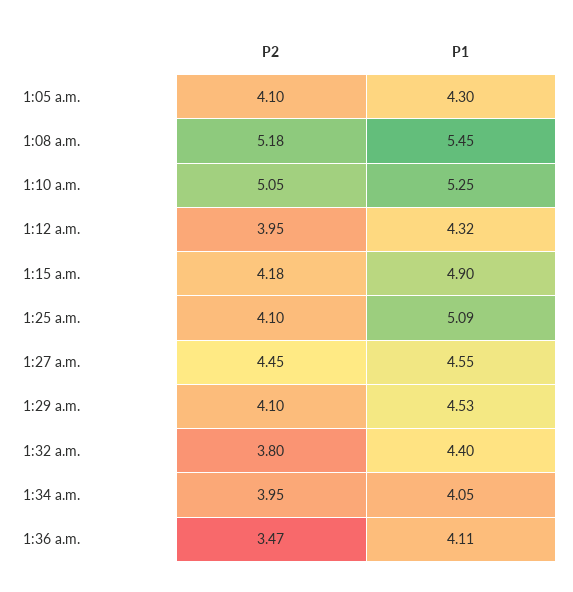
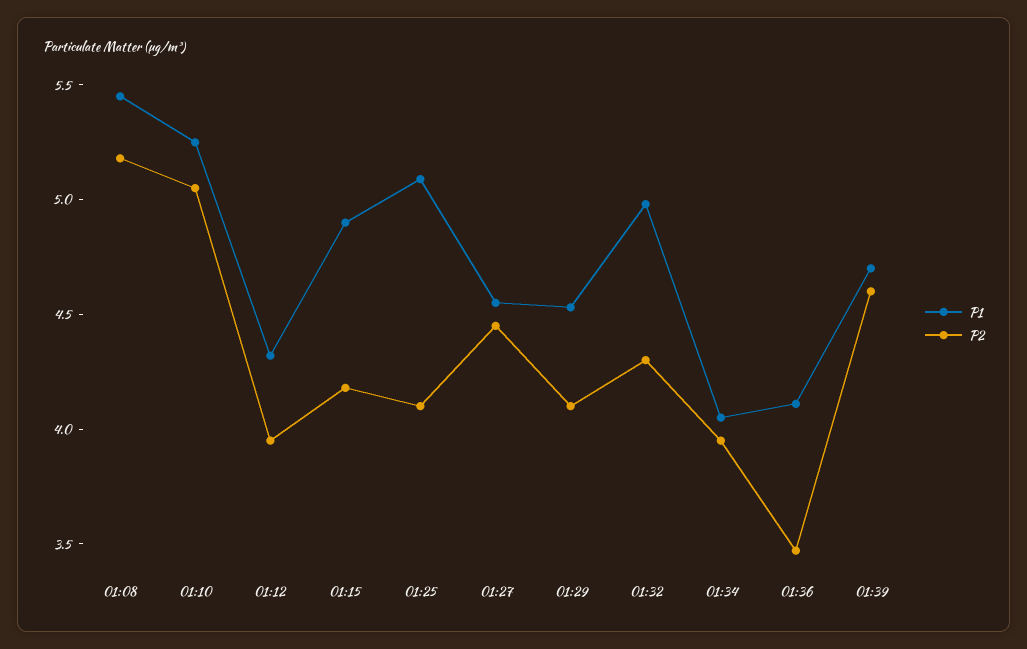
P2, 1:05 a.m.: 4.1 -> none
P1, 1:05 a.m.: 4.3 -> none
P2, 1:32 a.m.: 3.8 -> 4.3
P1, 1:32 a.m.: 4.4 -> 5
P1, 01:39: none -> 4.7
P2, 01:39: none -> 4.6

